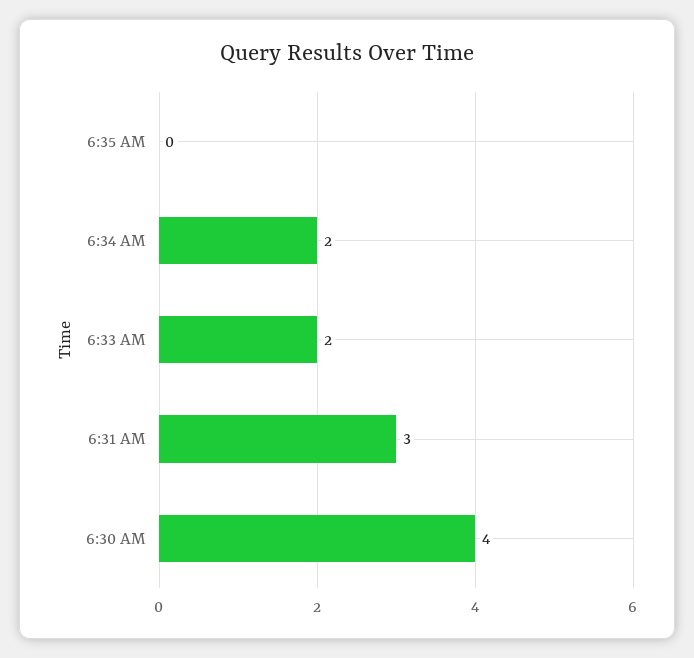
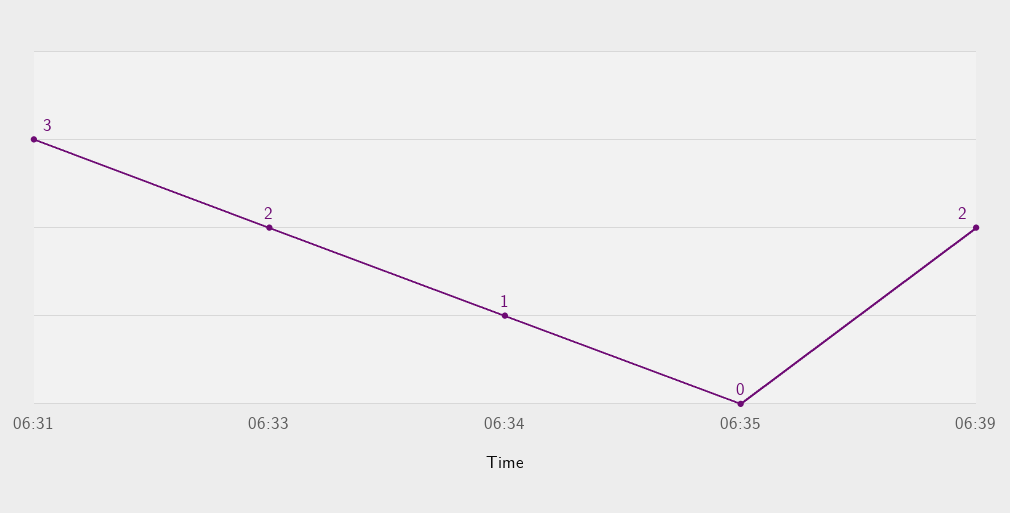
6:34 AM: 2 -> 1
6:30 AM: 4 -> none
06:39: none -> 2

